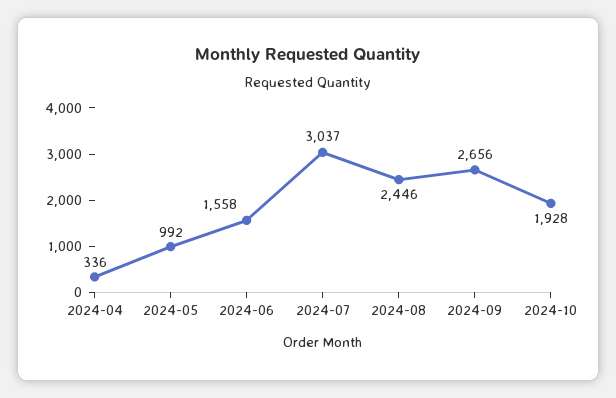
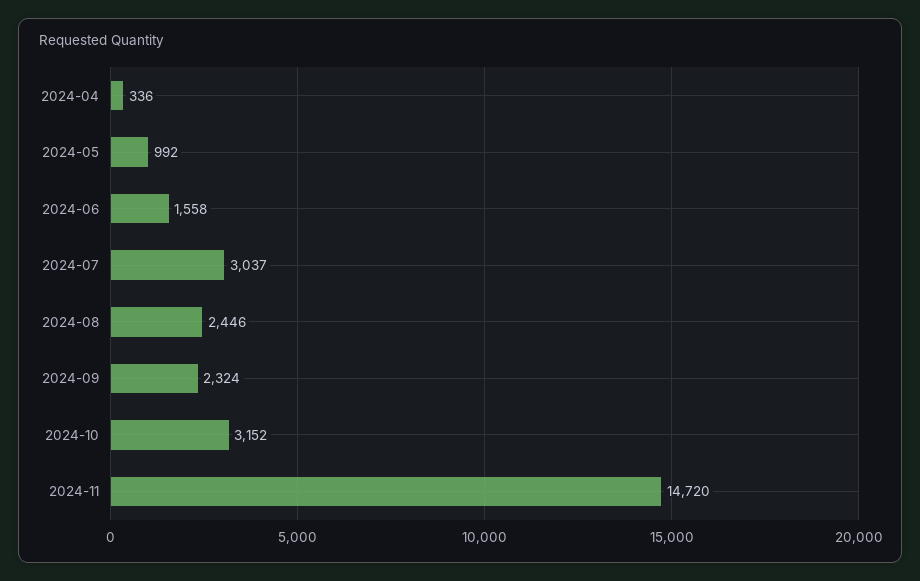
2024-09: 2656 -> 2324
2024-10: 1928 -> 3152
2024-11: none -> 14720

